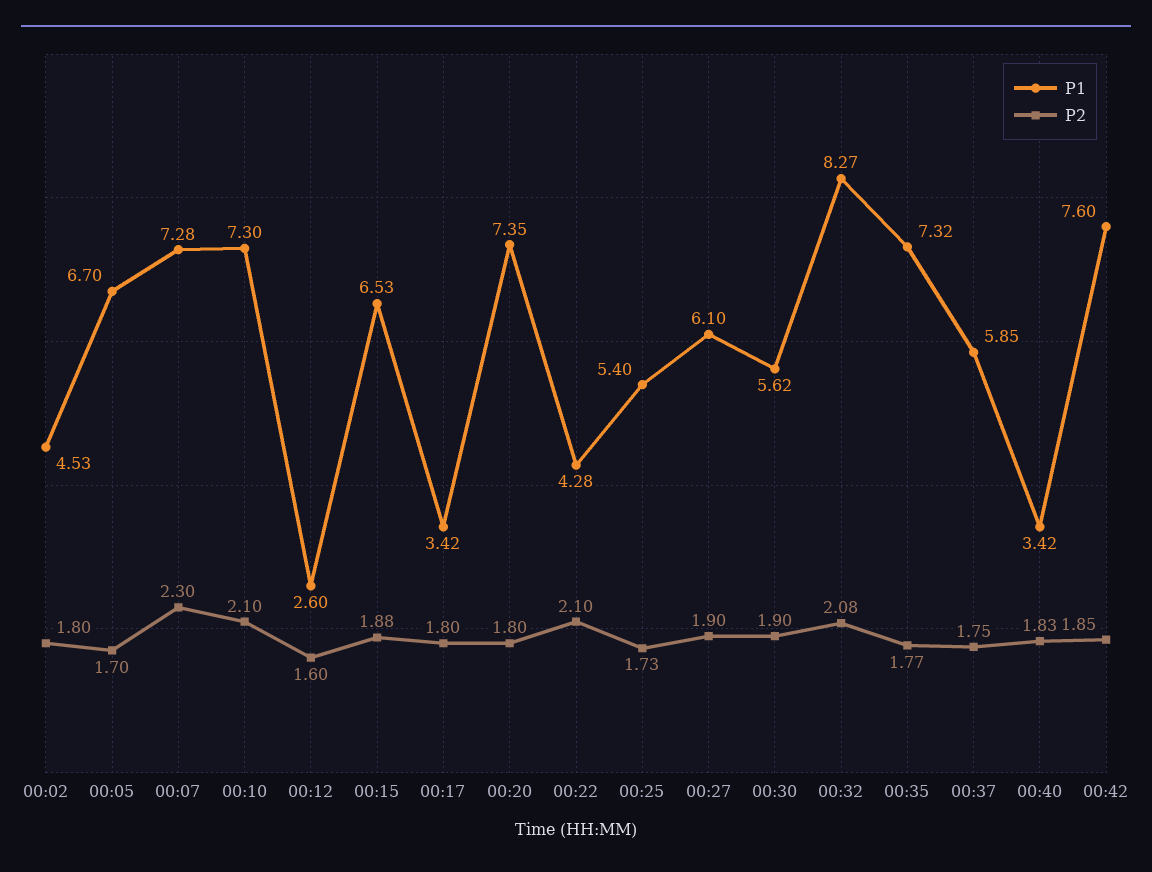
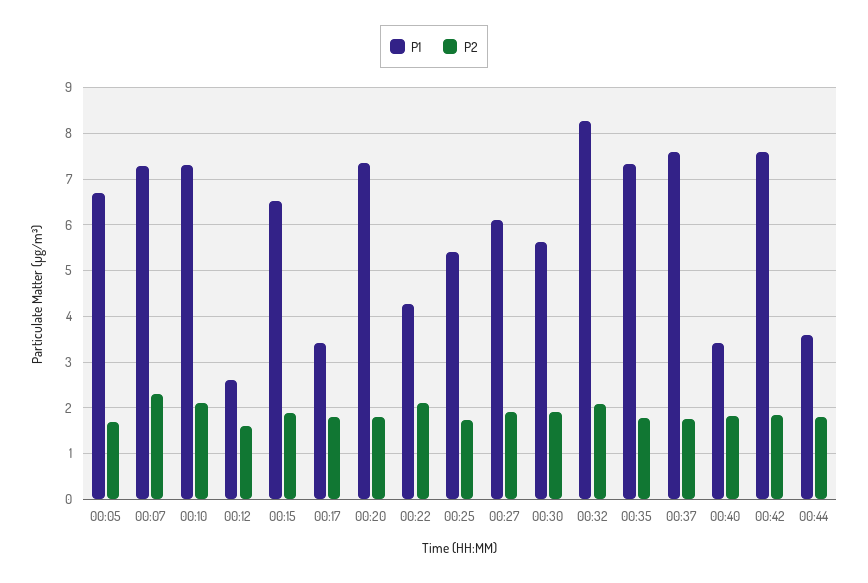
P1, 00:02: 4.53 -> none
P2, 00:02: 1.8 -> none
P1, 00:37: 5.85 -> 7.6
P1, 00:44: none -> 3.6
P2, 00:44: none -> 1.8

